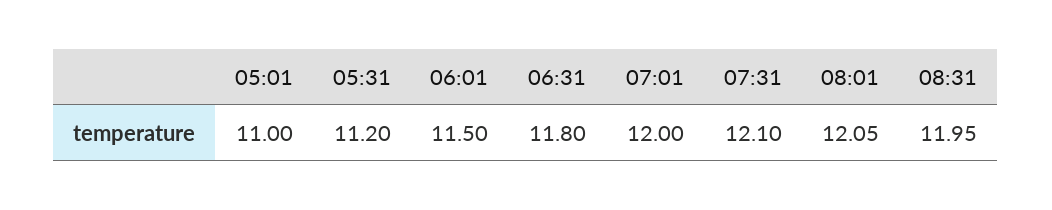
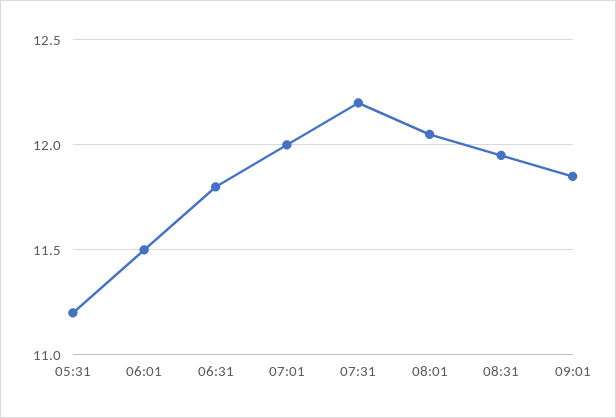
05:01: 11 -> none
07:31: 12.1 -> 12.2
09:01: none -> 11.85

